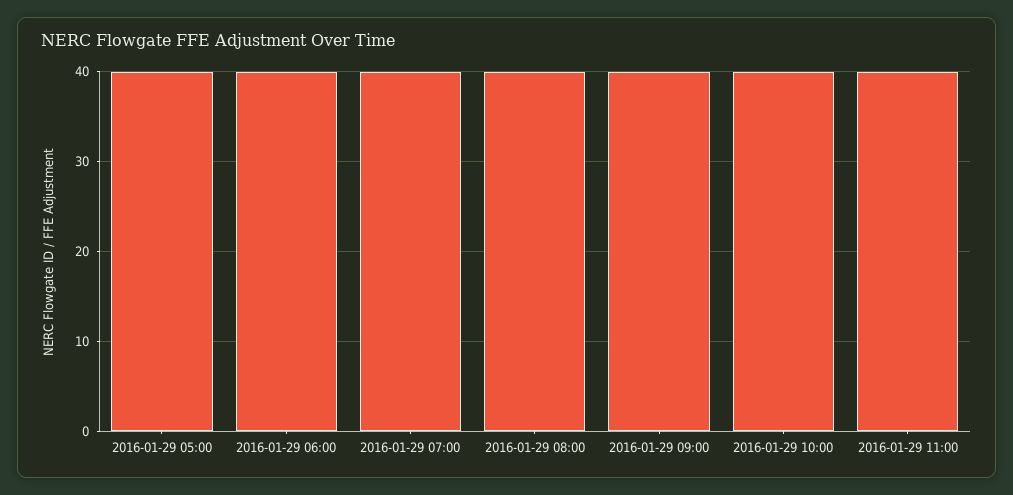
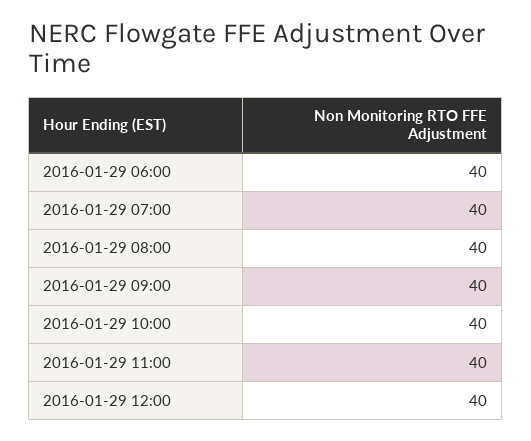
2016-01-29 05:00: 40 -> none
2016-01-29 12:00: none -> 40

